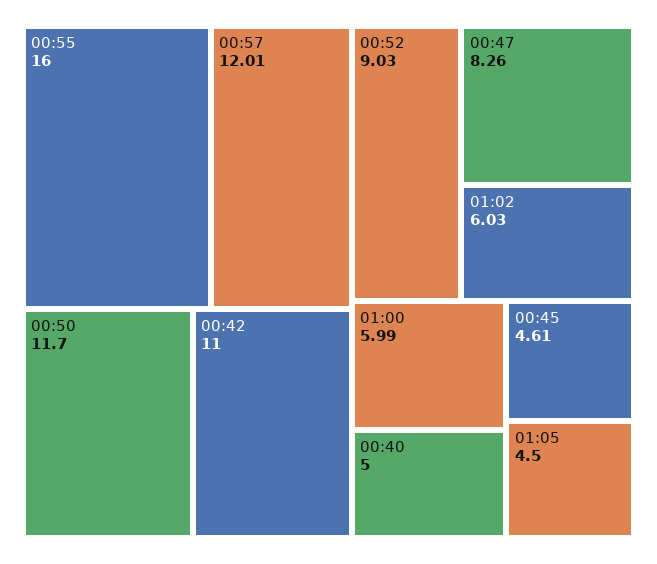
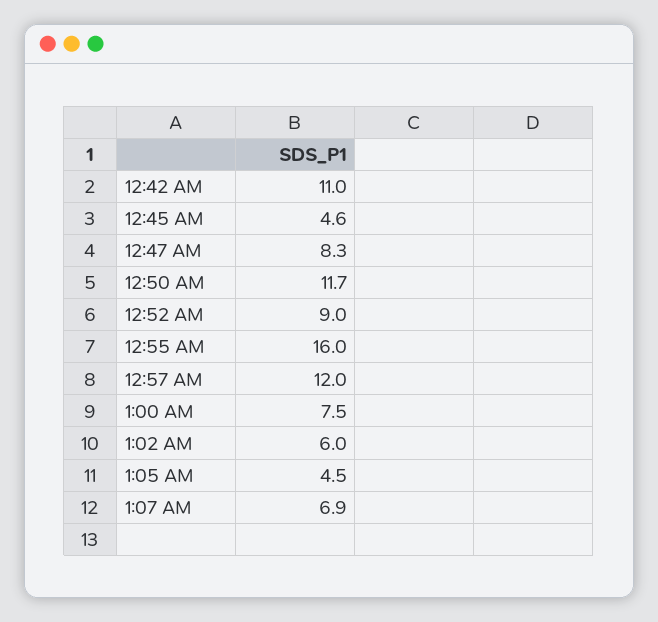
01:00: 5.99 -> 7.5
00:40: 5 -> none
1:07 AM: none -> 6.9

